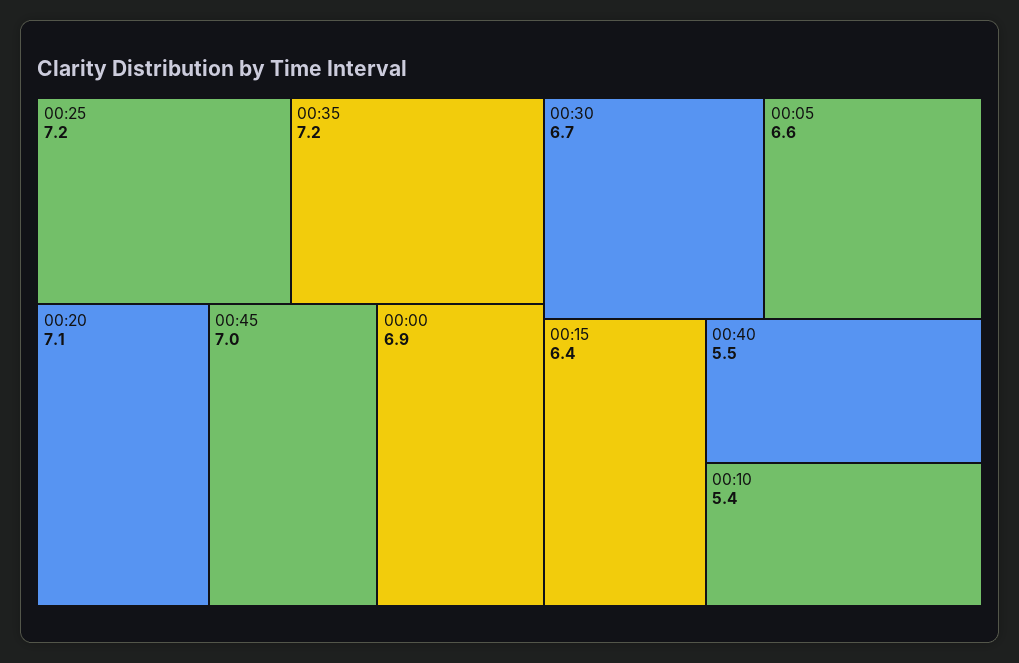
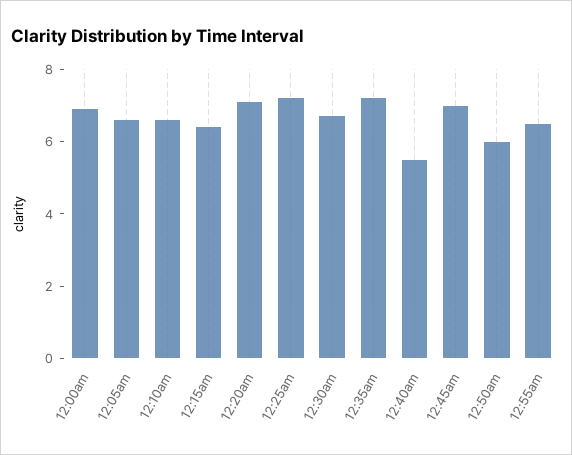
00:10: 5.4 -> 6.5
12:50am: none -> 6
12:55am: none -> 6.5

